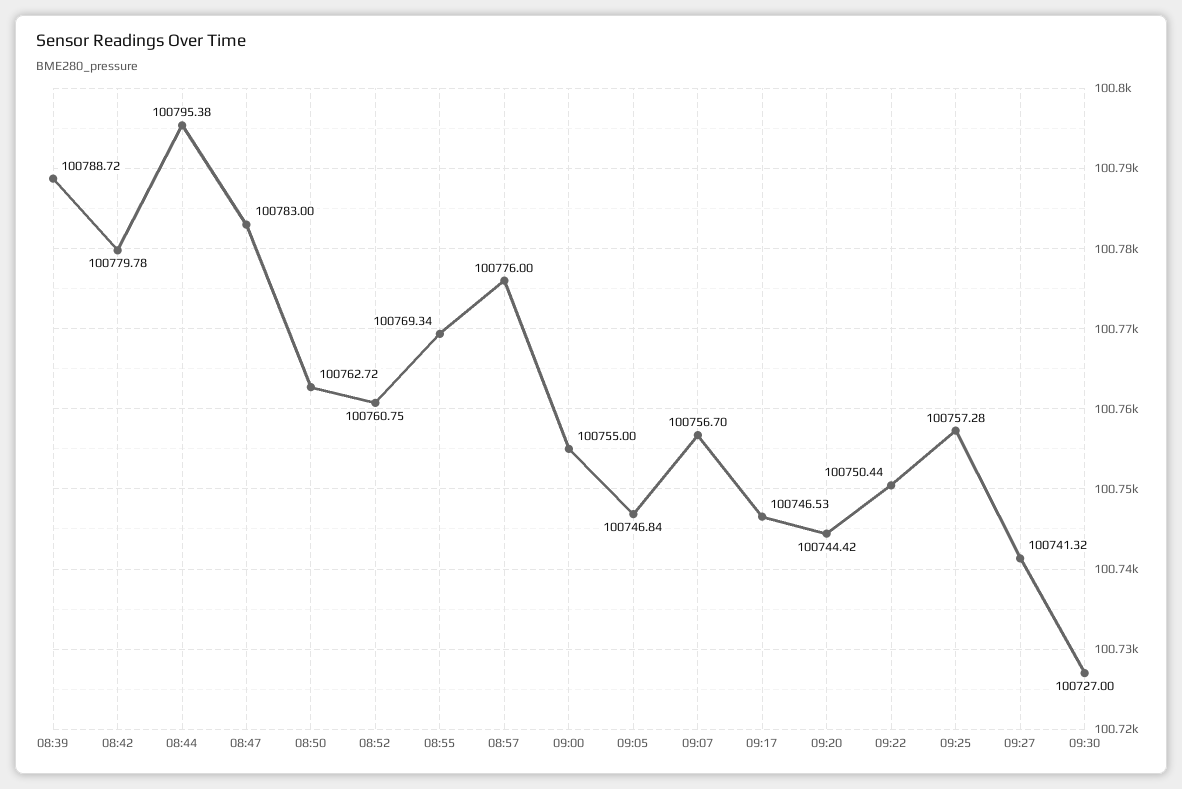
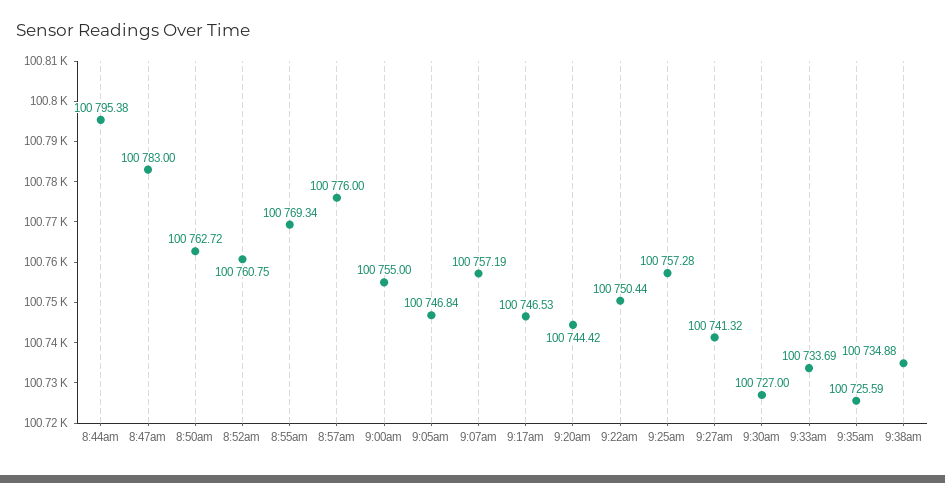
08:39: 100788.72 -> none
08:42: 100779.78 -> none
09:07: 100756.7 -> 100757.19
9:33am: none -> 100733.69
9:35am: none -> 100725.59
9:38am: none -> 100734.88

